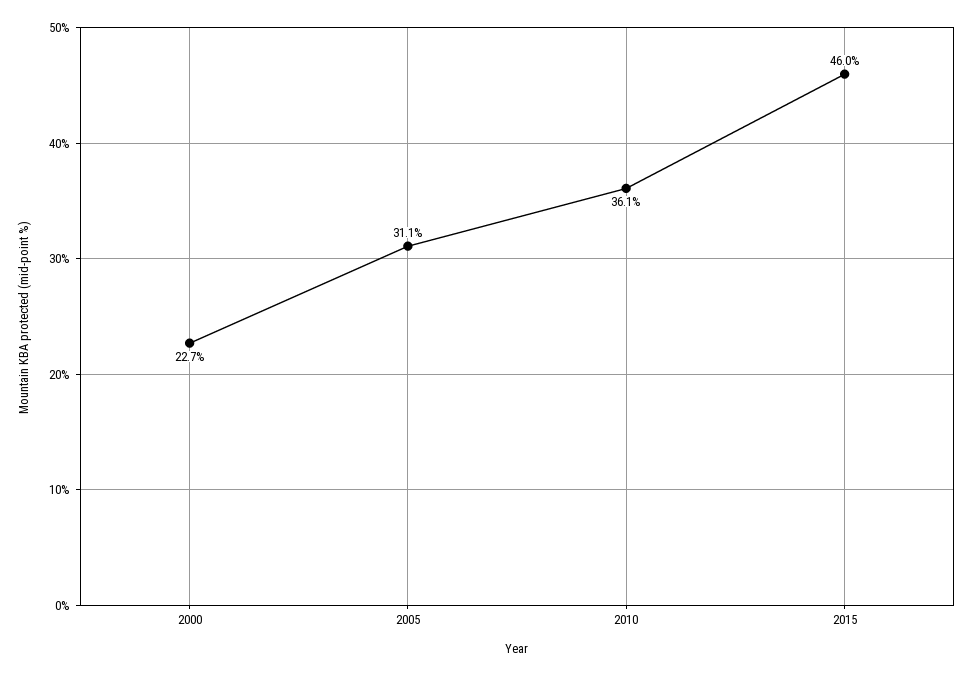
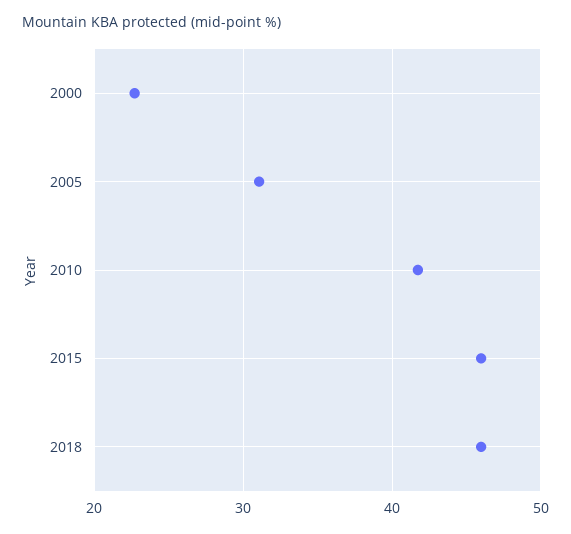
2010: 36.1 -> 42
2018: none -> 46

